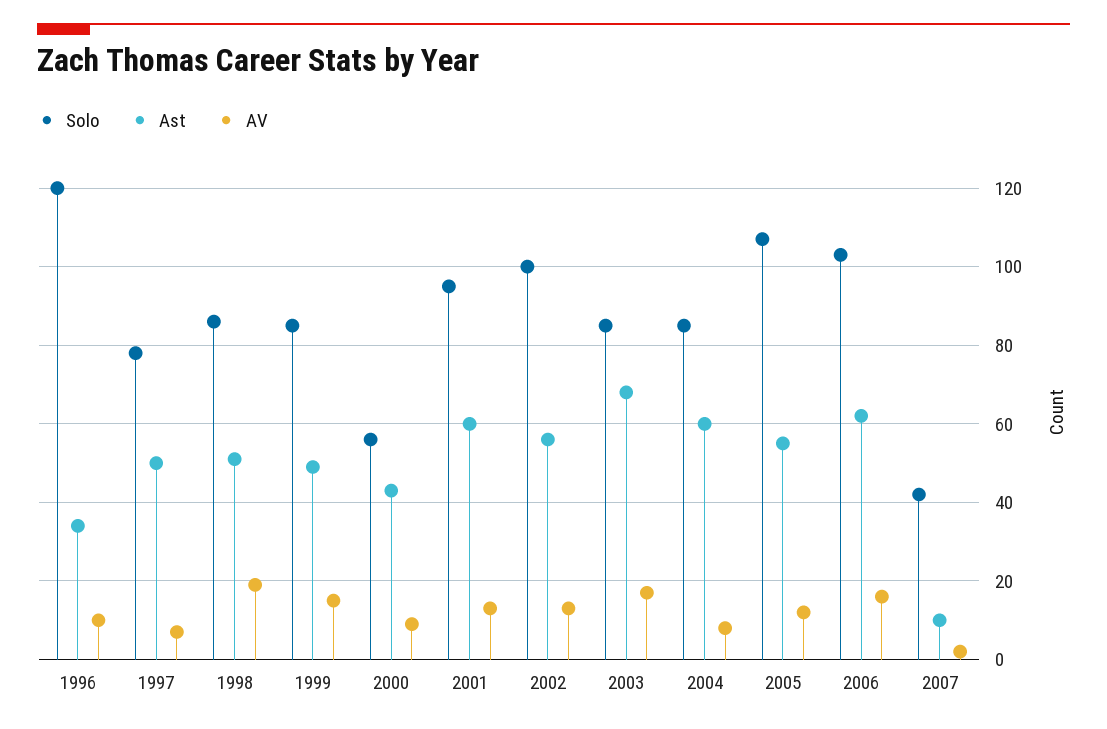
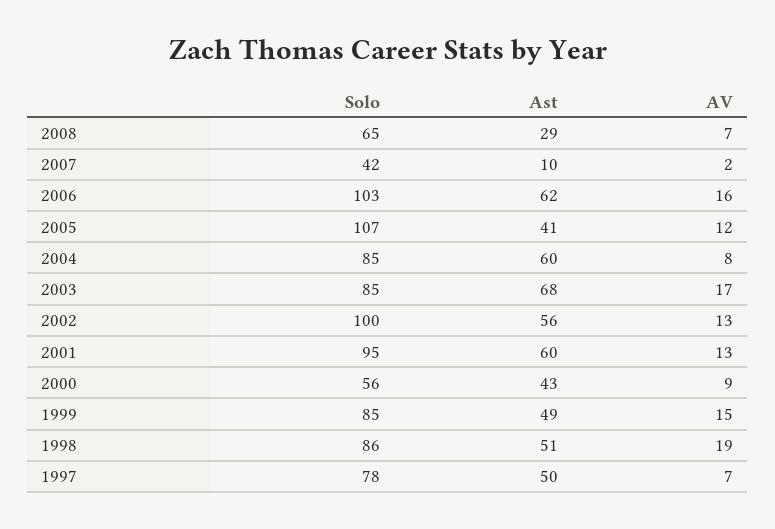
Solo, 1996: 120 -> none
Ast, 1996: 35 -> none
AV, 1996: 10 -> none
Ast, 2005: 55 -> 41
Solo, 2008: none -> 65
Ast, 2008: none -> 29
AV, 2008: none -> 7

